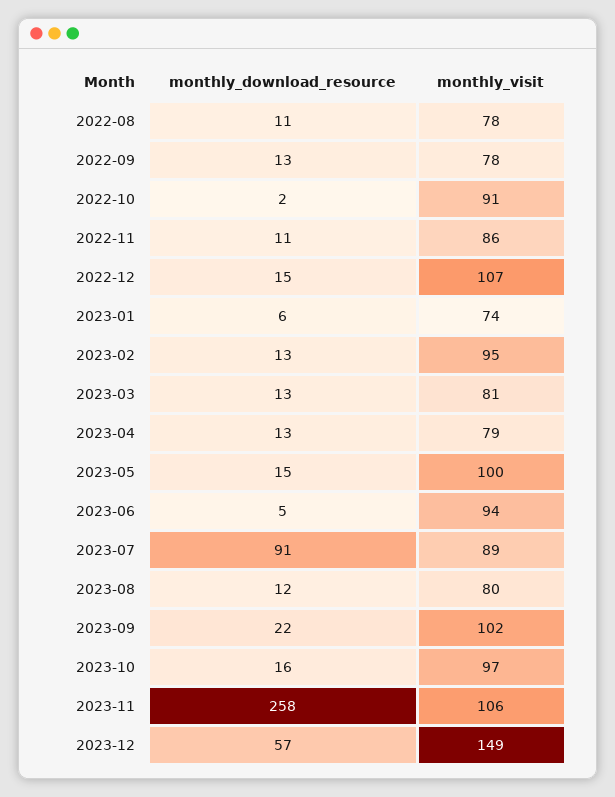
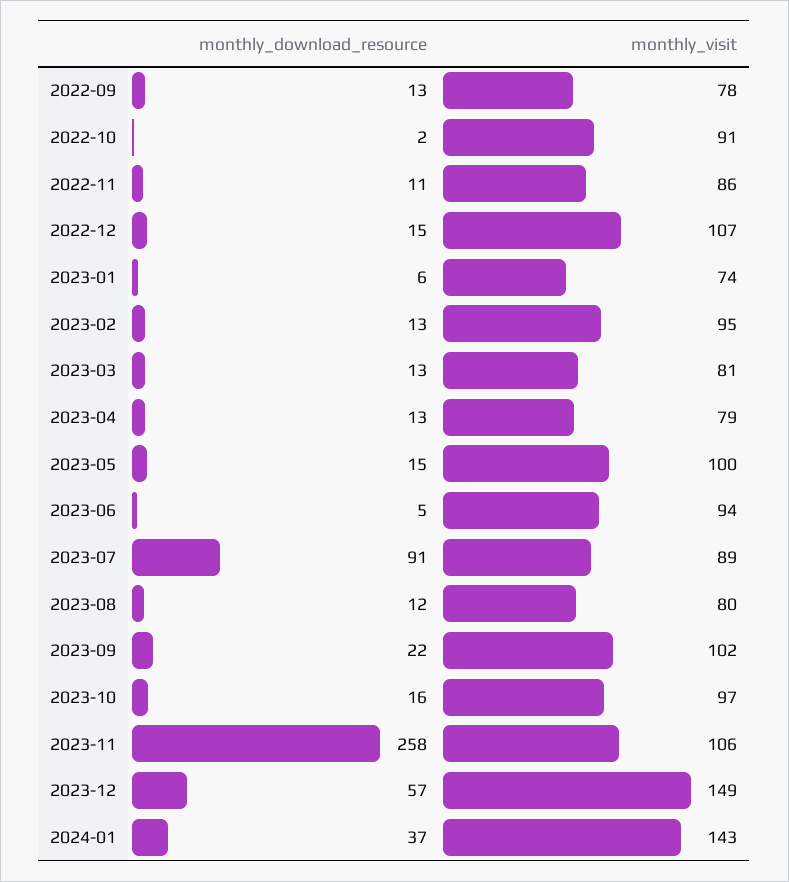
monthly_download_resource, 2022-08: 11 -> none
monthly_visit, 2022-08: 78 -> none
monthly_download_resource, 2024-01: none -> 37
monthly_visit, 2024-01: none -> 143

